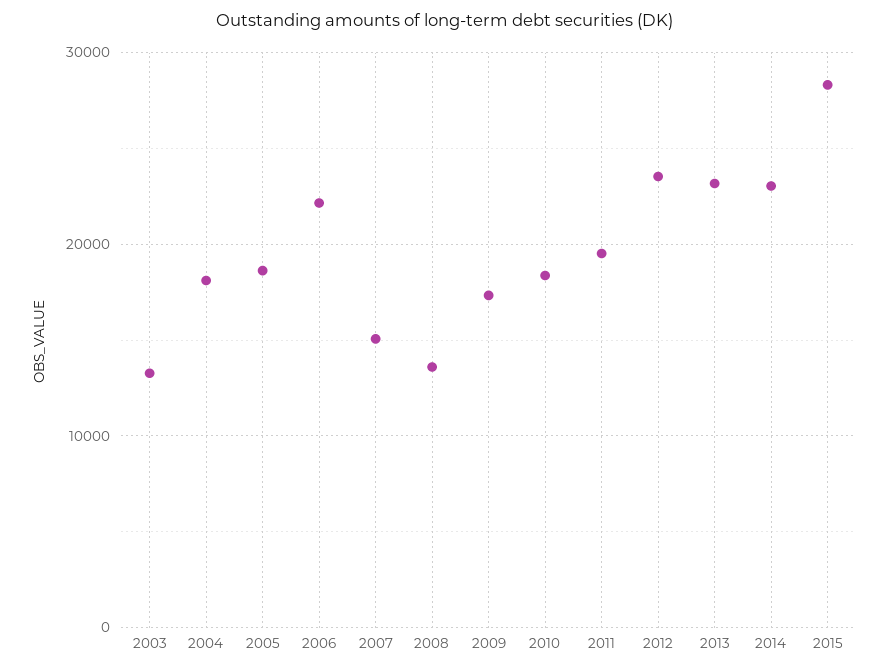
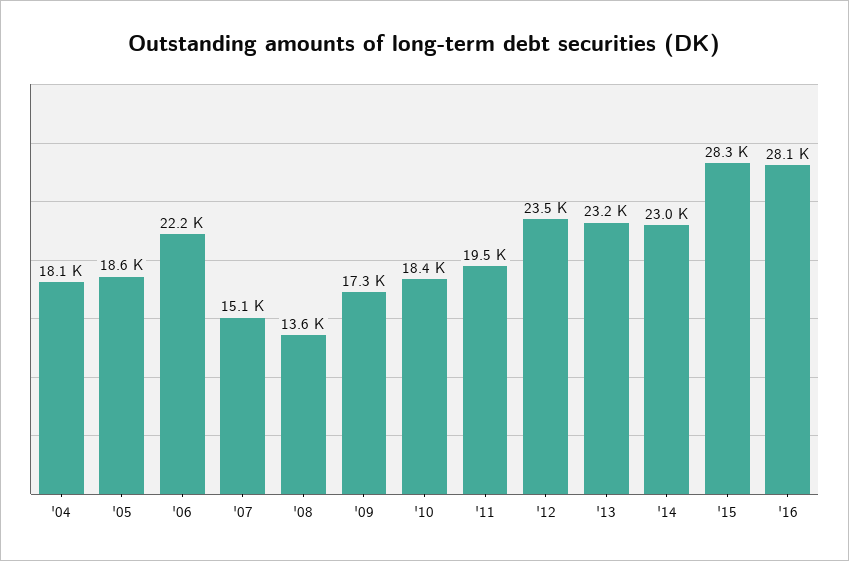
2003: 13000 -> none
'16: none -> 28100

